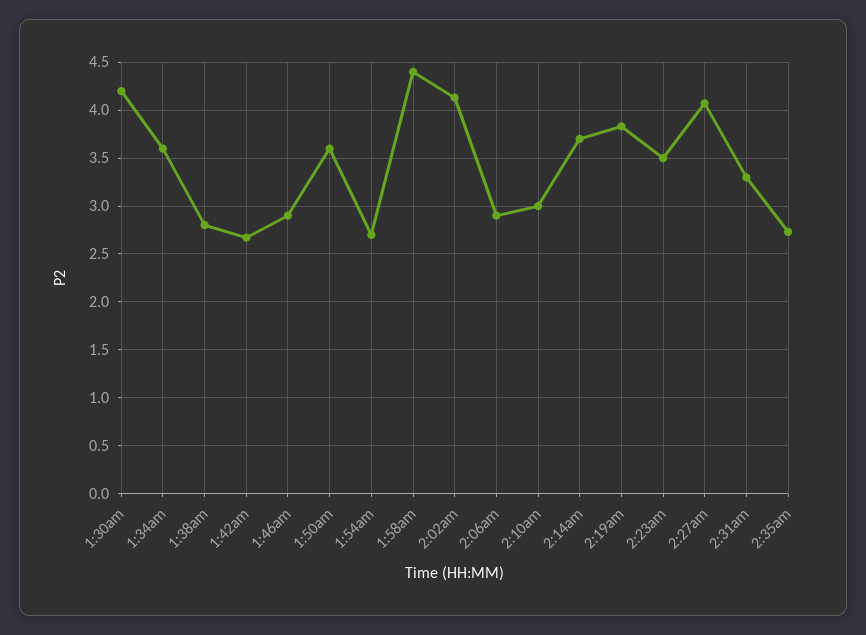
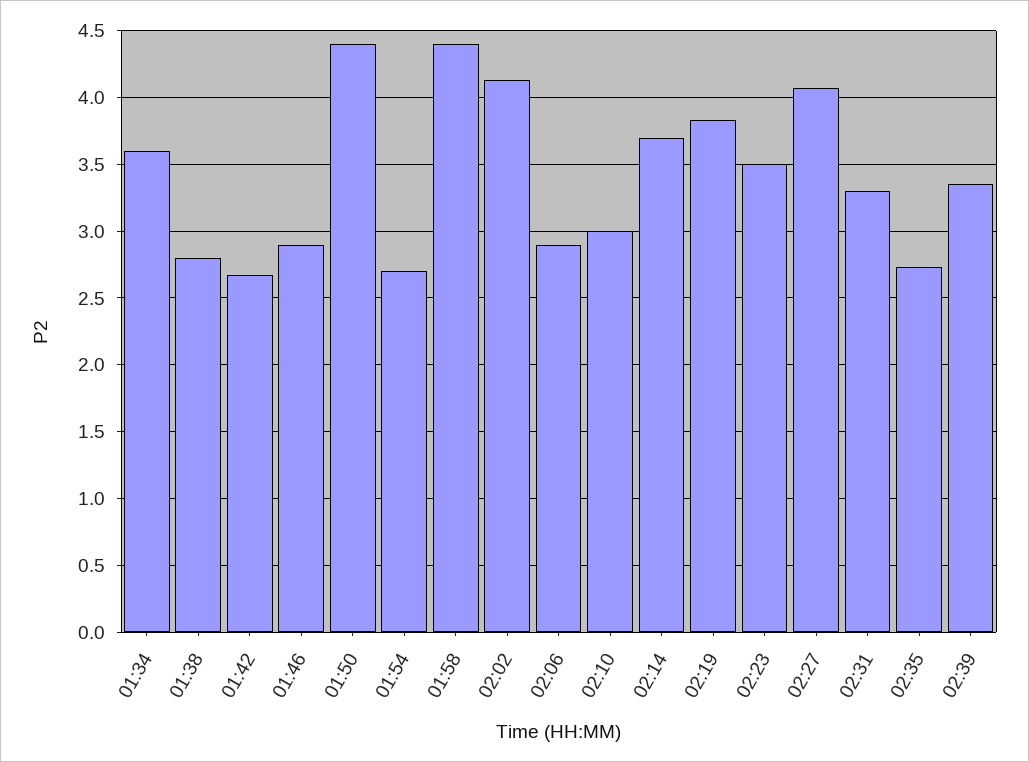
1:30am: 4.2 -> none
1:50am: 3.6 -> 4.4
02:39: none -> 3.35

